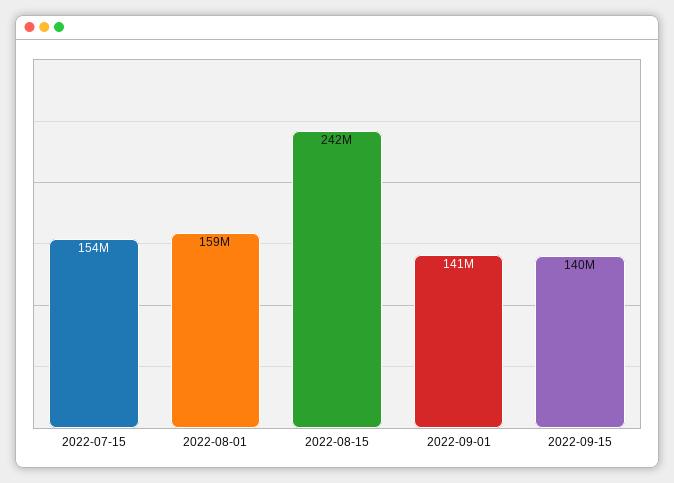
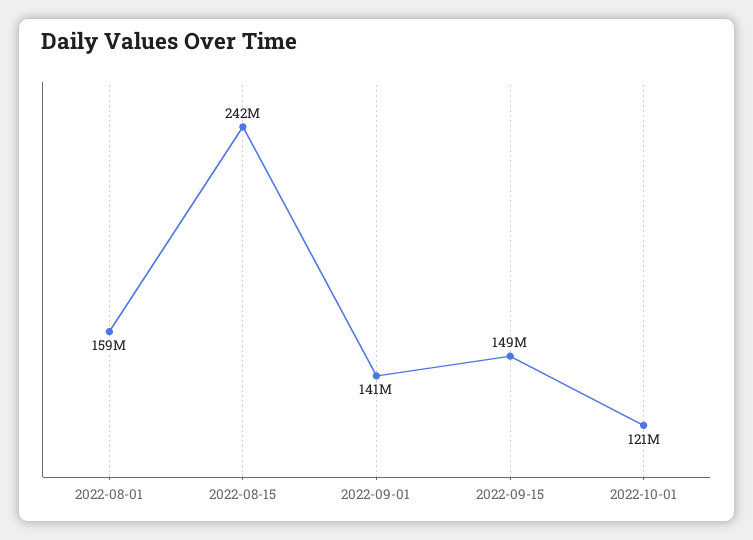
2022-07-15: 154000000 -> none
2022-09-15: 140000000 -> 149000000
2022-10-01: none -> 121000000

